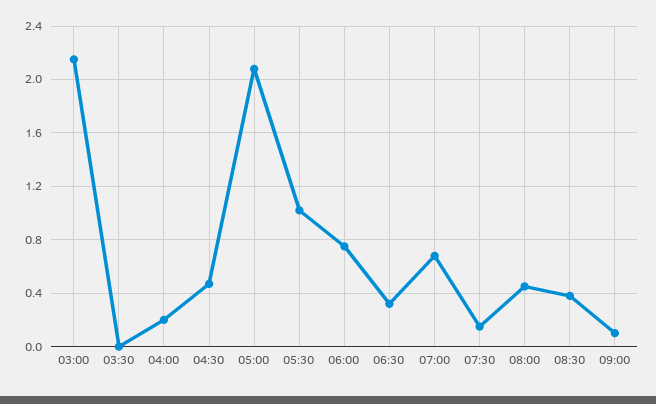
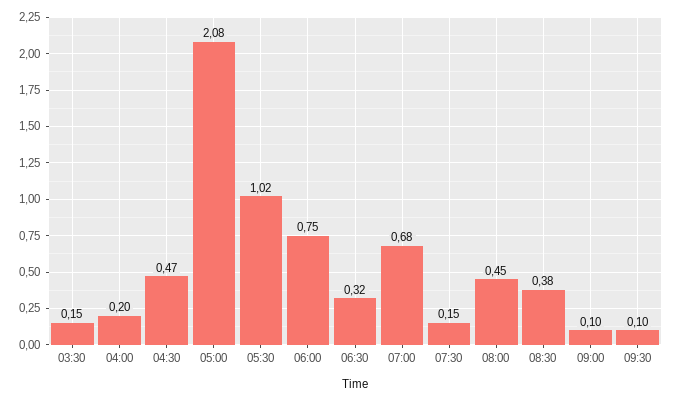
03:00: 2.15 -> none
03:30: 0 -> 0.15
09:30: none -> 0.1

